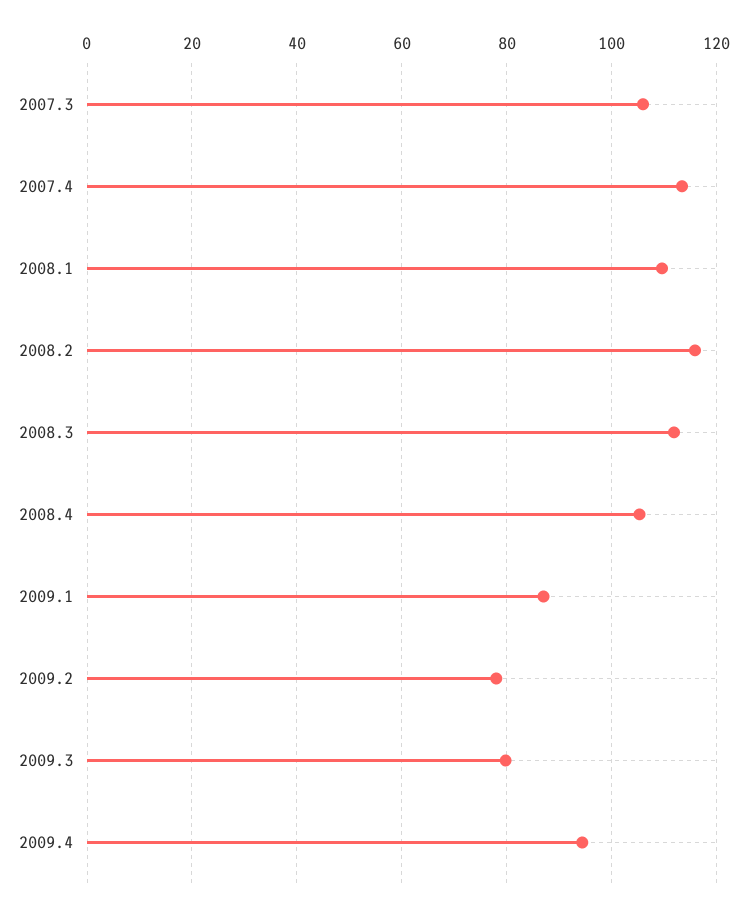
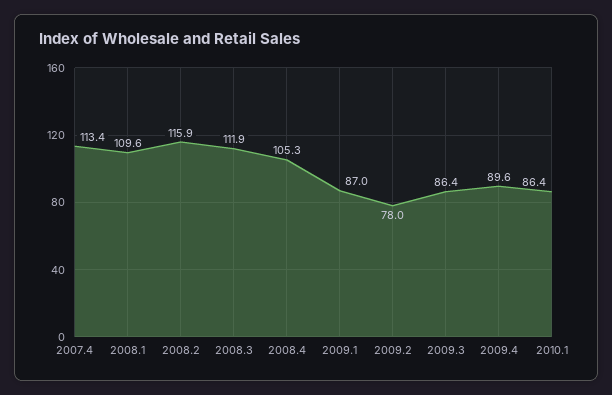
2007.3: 106 -> none
2009.3: 80 -> 86.4
2009.4: 94 -> 89.6
2010.1: none -> 86.4

